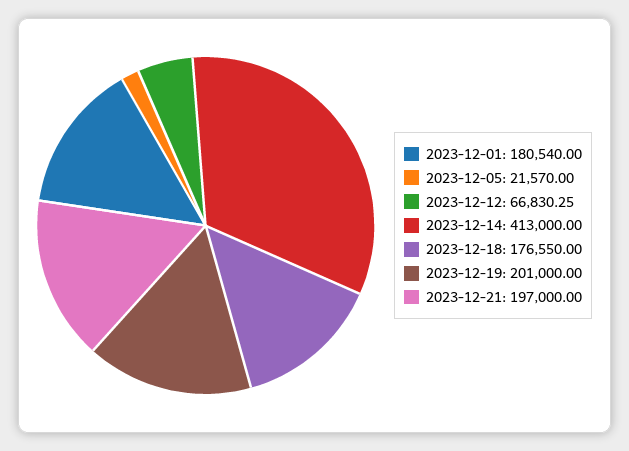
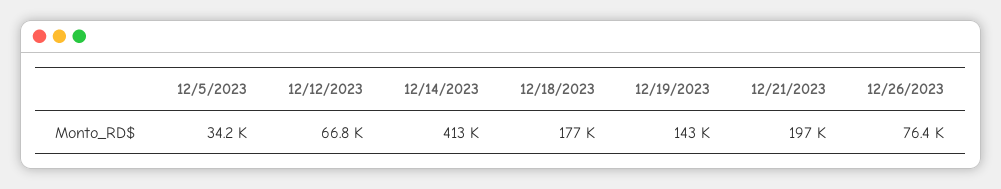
2023-12-01: 180540 -> none
2023-12-05: 21570 -> 34200
2023-12-19: 201000 -> 143000
12/26/2023: none -> 76400

